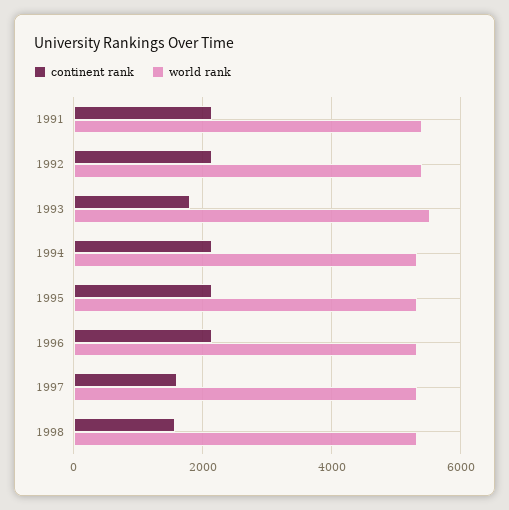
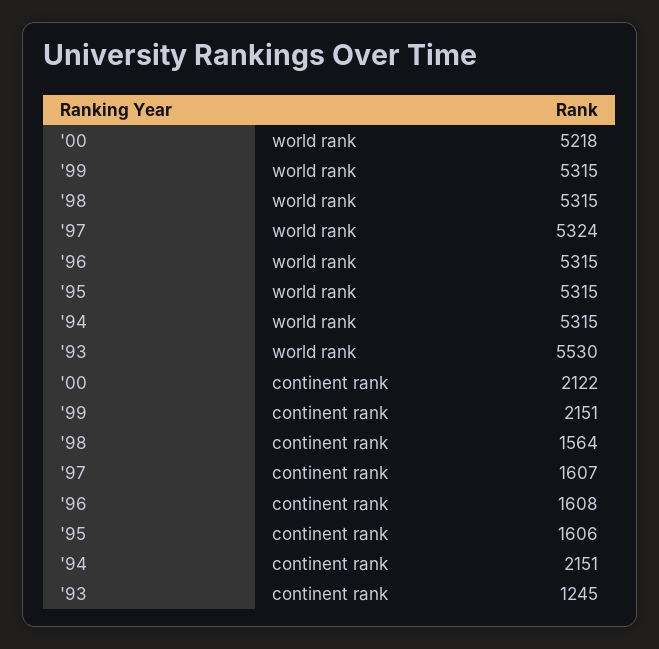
continent rank, 1991: 2200 -> none
world rank, 1991: 5400 -> none
continent rank, 1992: 2200 -> none
world rank, 1992: 5400 -> none
continent rank, 1993: 1800 -> 1245
continent rank, 1995: 2200 -> 1606
continent rank, 1996: 2200 -> 1608
world rank, '00: none -> 5218
world rank, '99: none -> 5315
continent rank, '00: none -> 2122
continent rank, '99: none -> 2151

